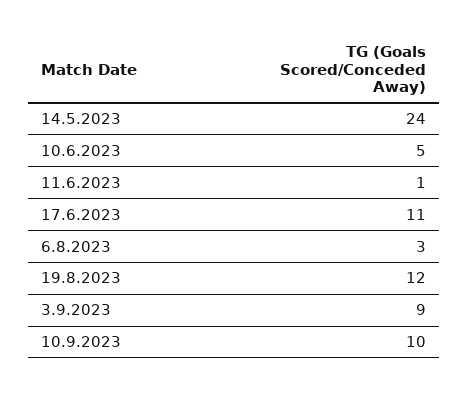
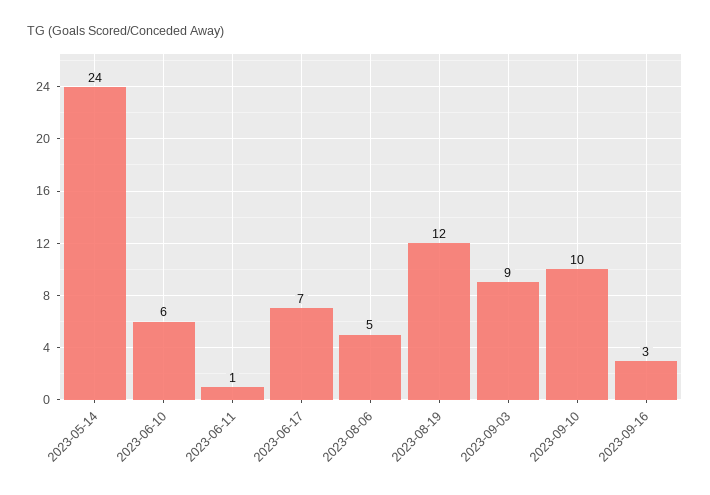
10.6.2023: 5 -> 6
17.6.2023: 11 -> 7
6.8.2023: 3 -> 5
2023-09-16: none -> 3

